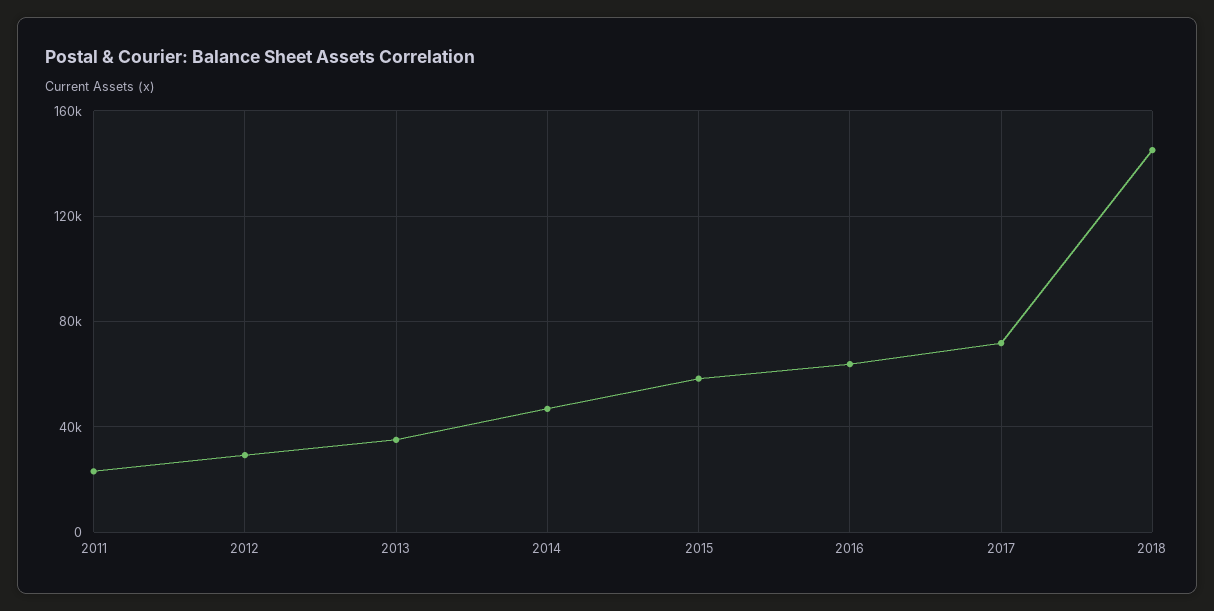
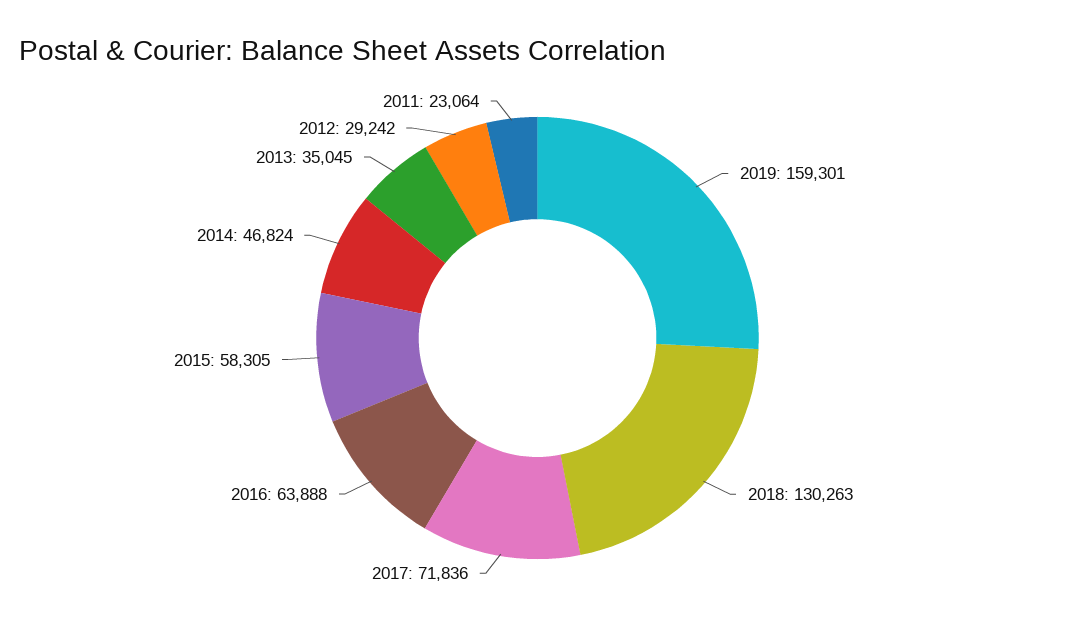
2018: 145000 -> 130263
2019: none -> 159301

